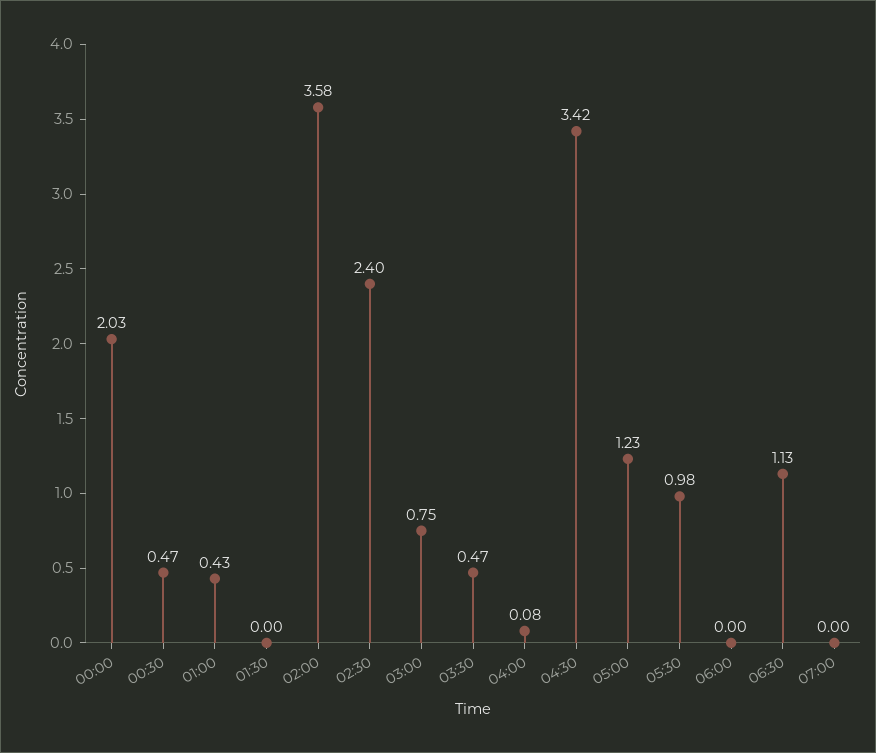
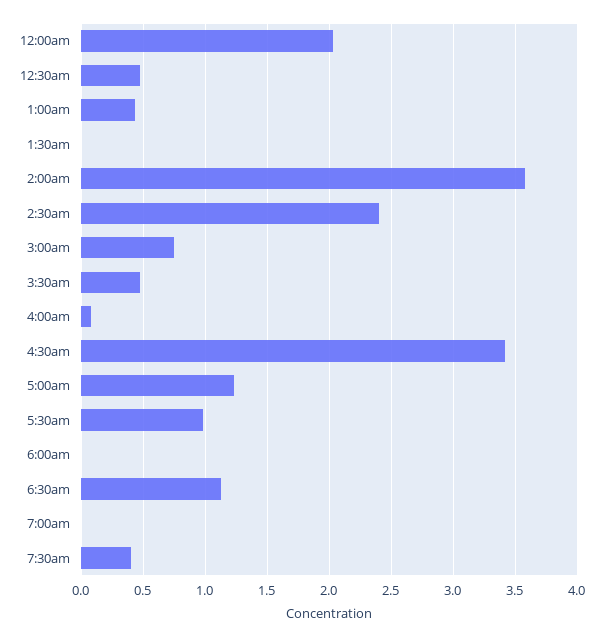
7:30am: none -> 0.4

